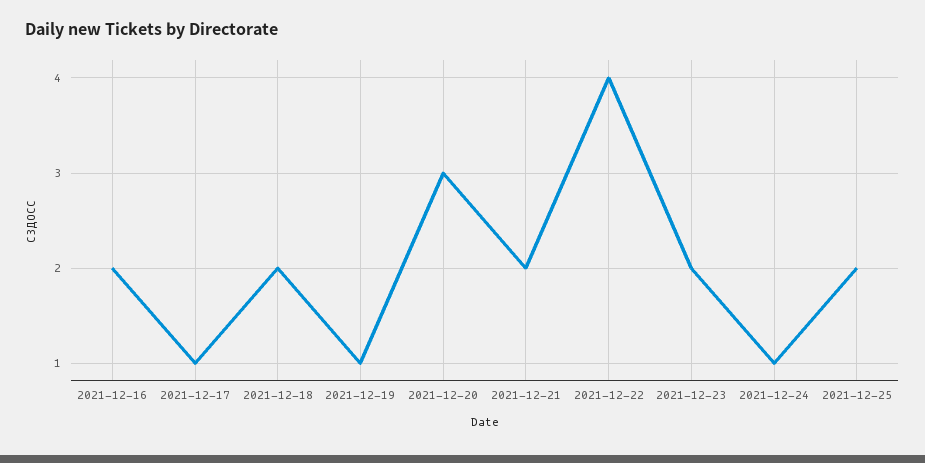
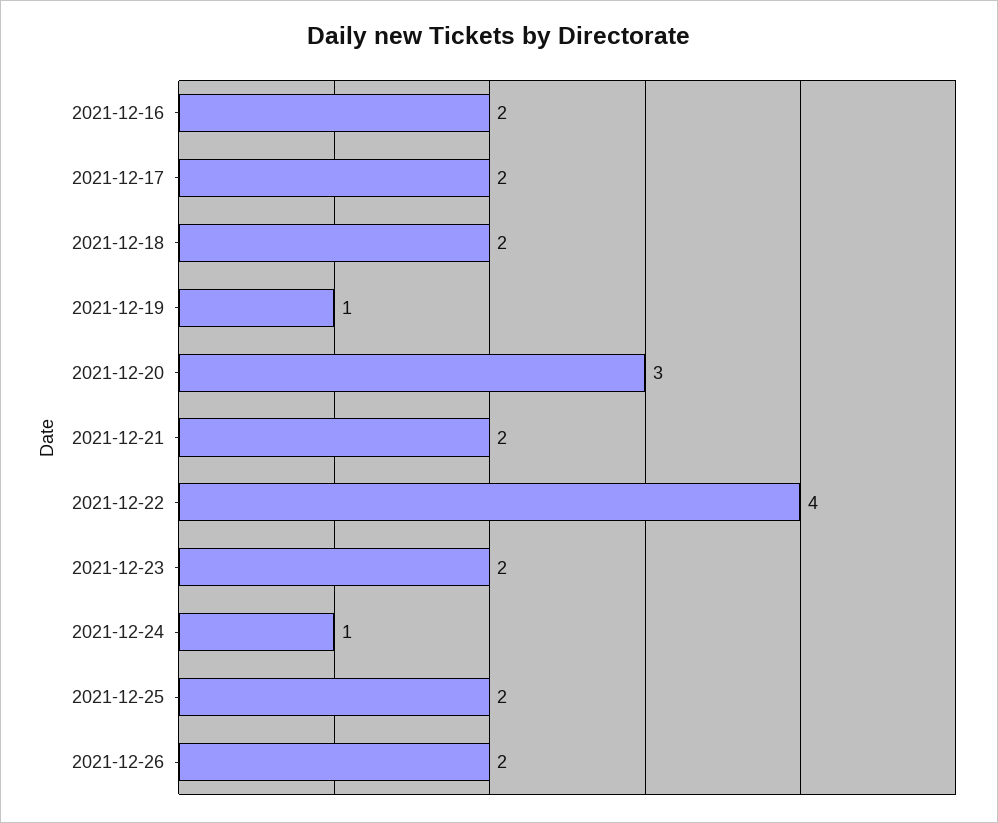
2021-12-17: 1 -> 2
2021-12-26: none -> 2

